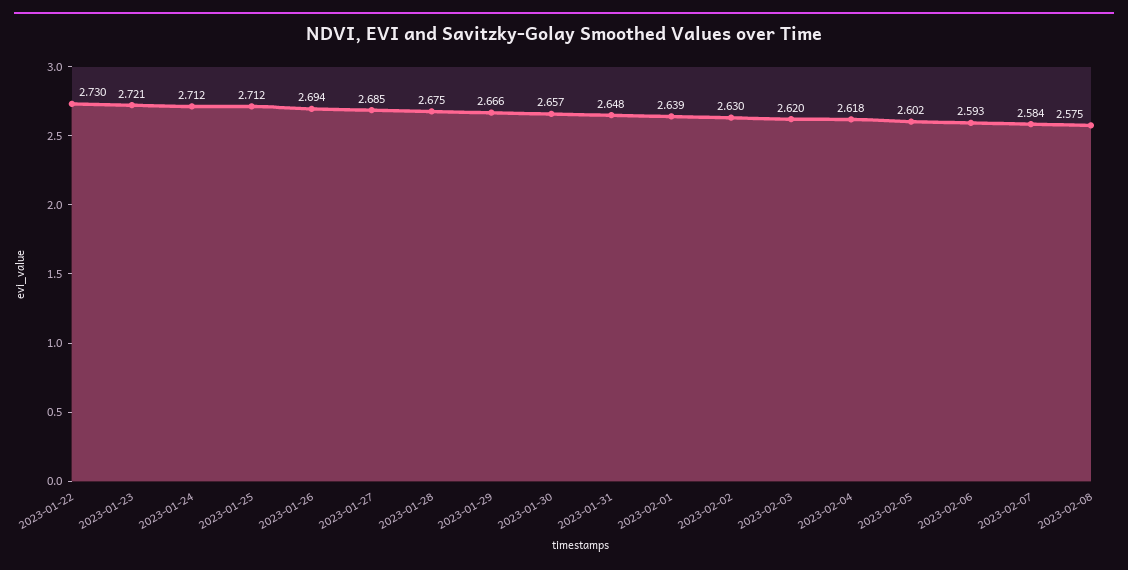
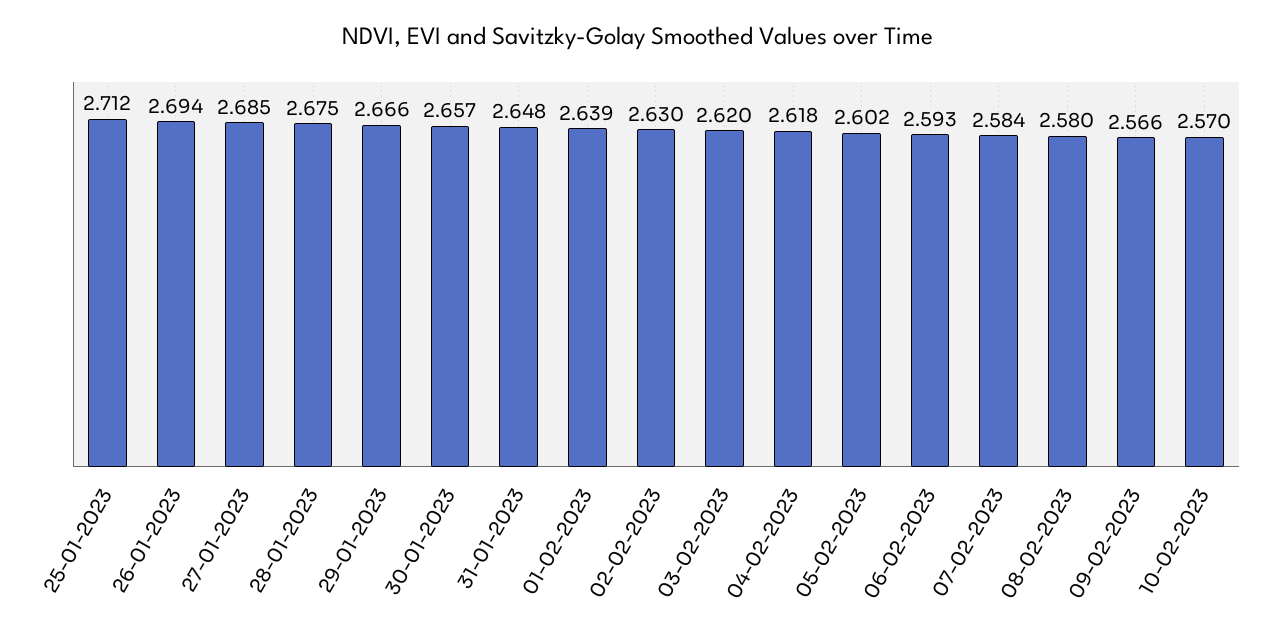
2023-01-22: 2.73 -> none
2023-01-23: 2.721 -> none
2023-01-24: 2.712 -> none
2023-02-08: 2.575 -> 2.58
09-02-2023: none -> 2.566
10-02-2023: none -> 2.57

